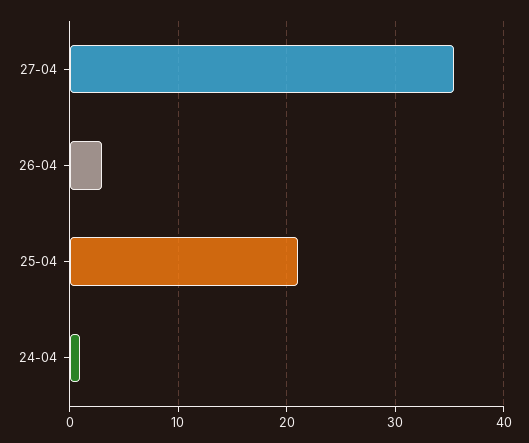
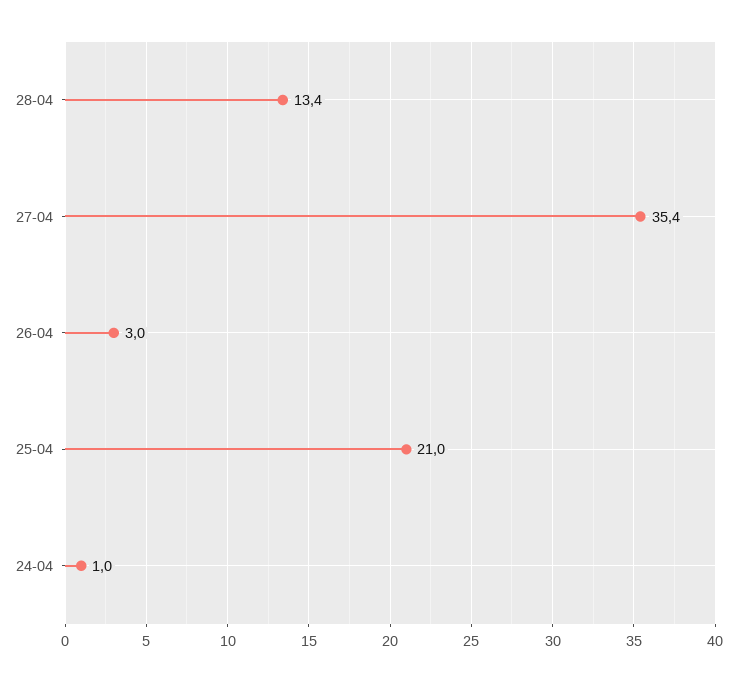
28-04: none -> 13.4

